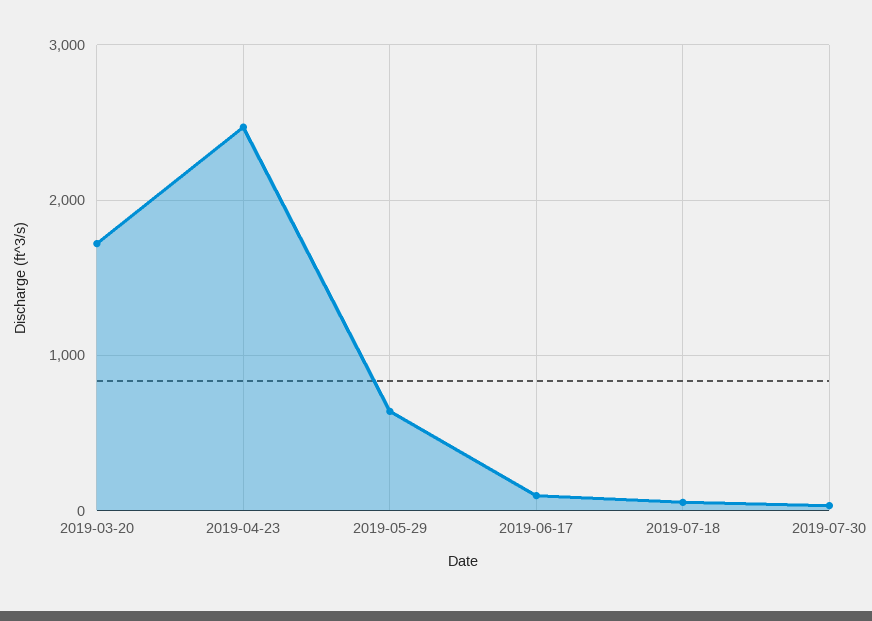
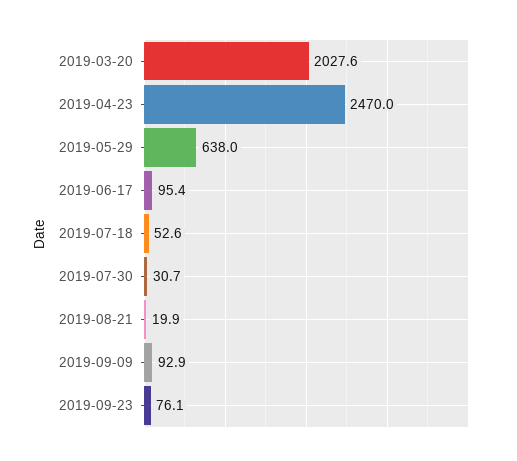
2019-03-20: 1700 -> 2027.6
2019-08-21: none -> 19.9
2019-09-09: none -> 92.9
2019-09-23: none -> 76.1

